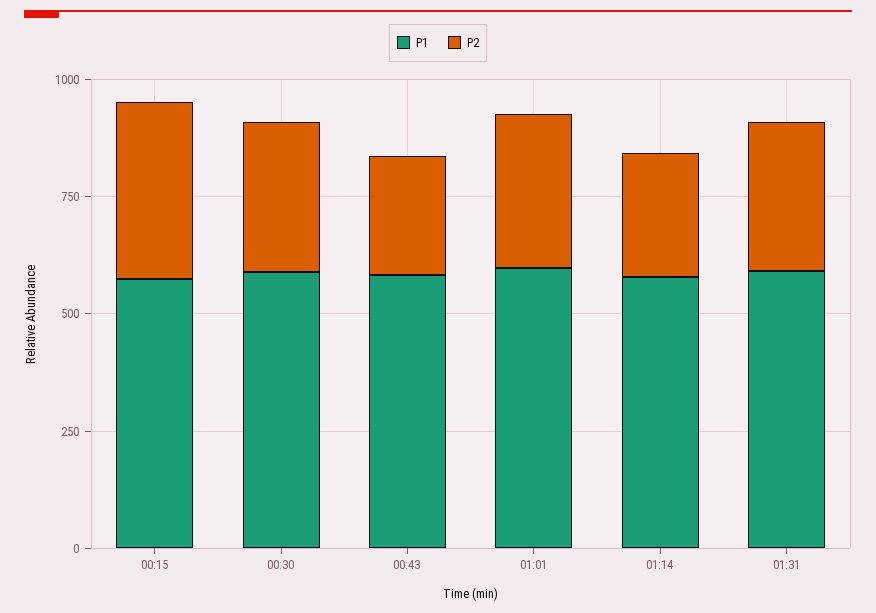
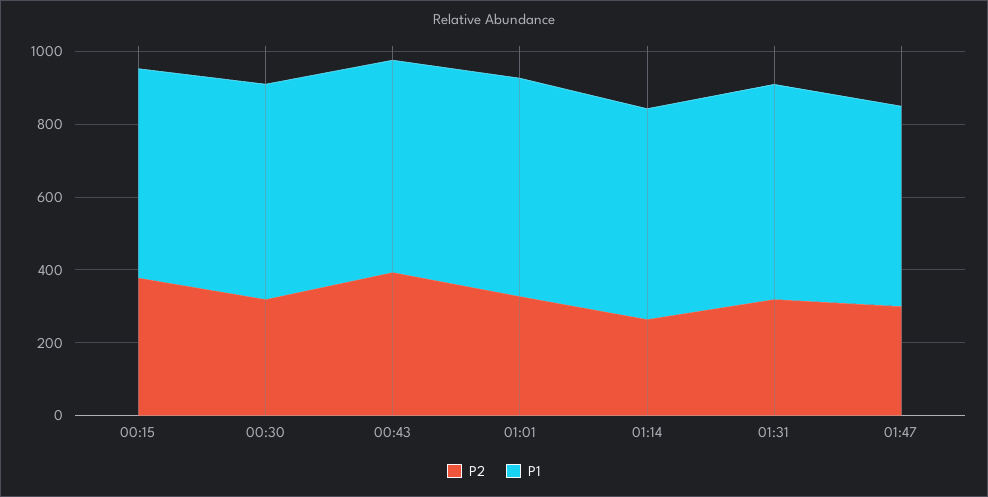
P2, 00:43: 250 -> 400
P2, 01:47: none -> 300
P1, 01:47: none -> 550

